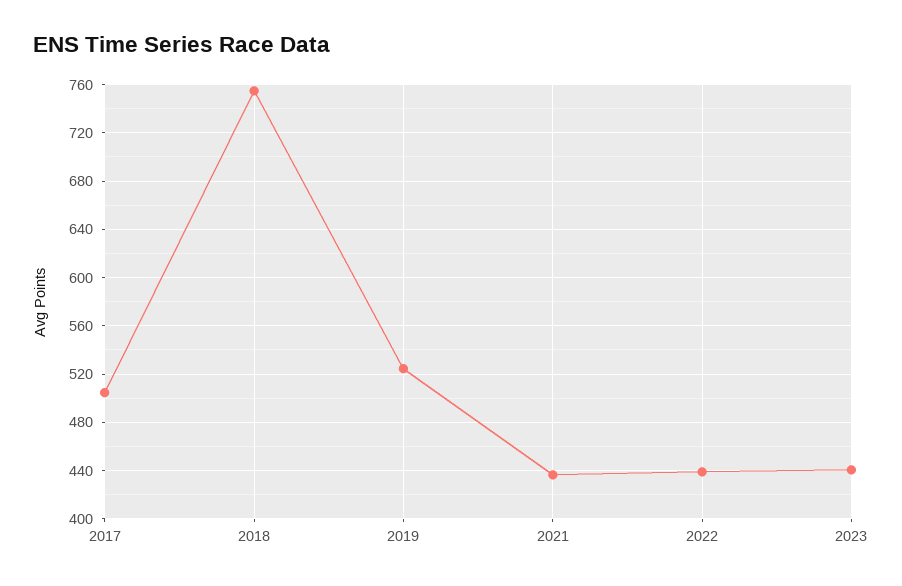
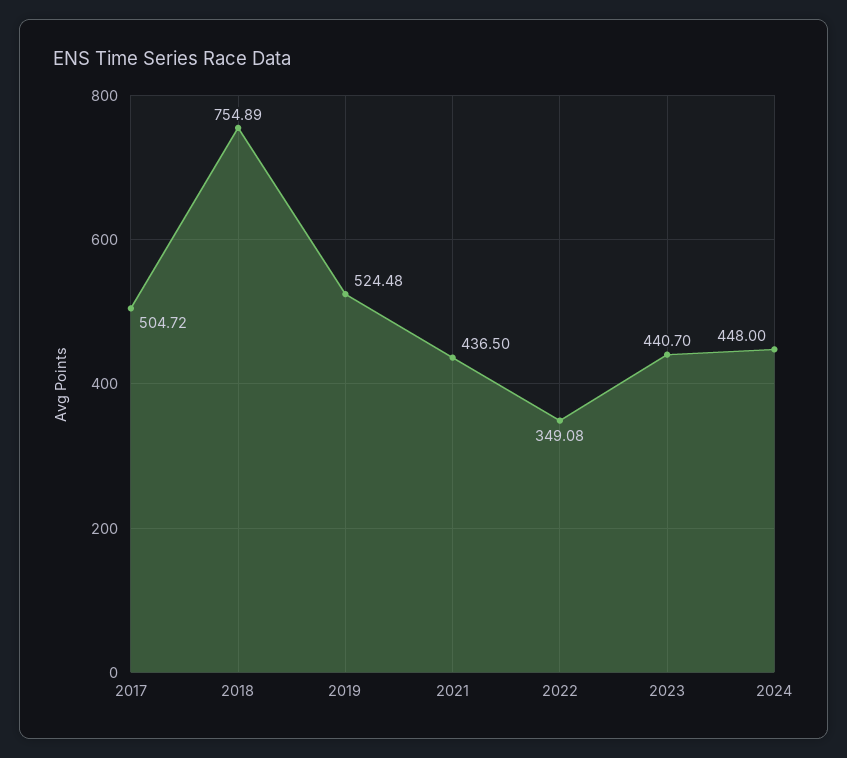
2022: 440 -> 349.08
2024: none -> 448

